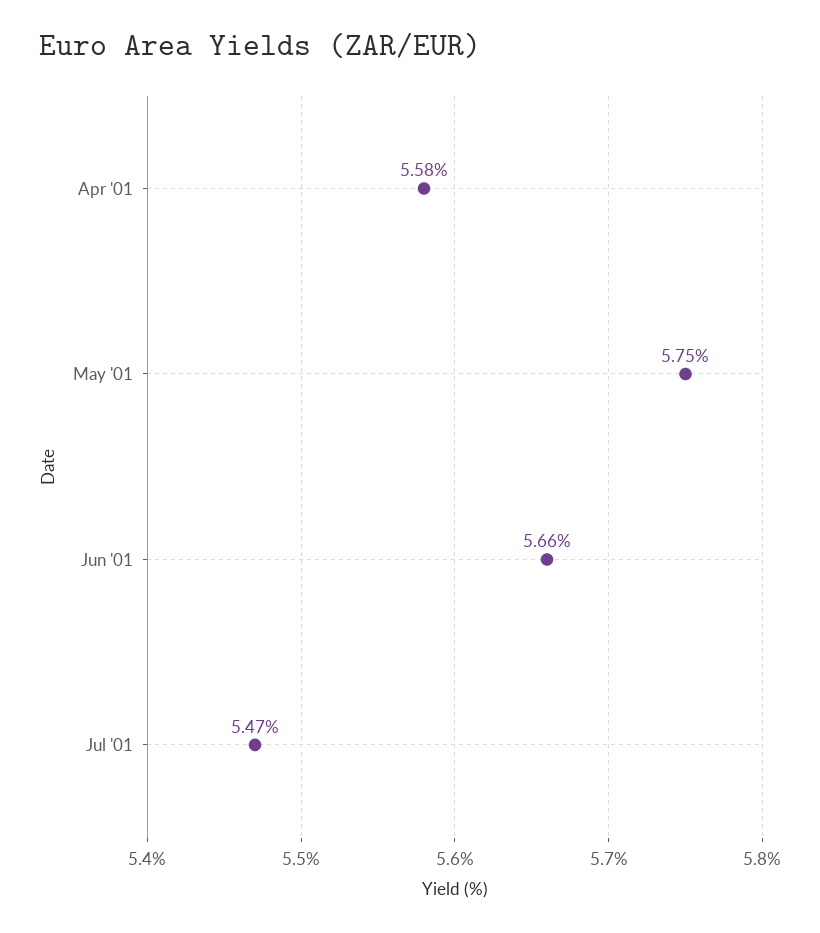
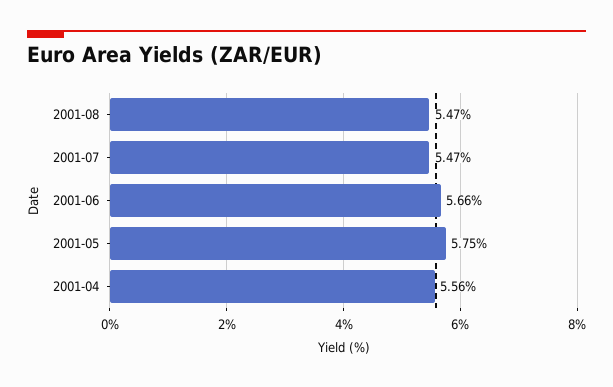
Apr '01: 5.58 -> 5.56
2001-08: none -> 5.47

